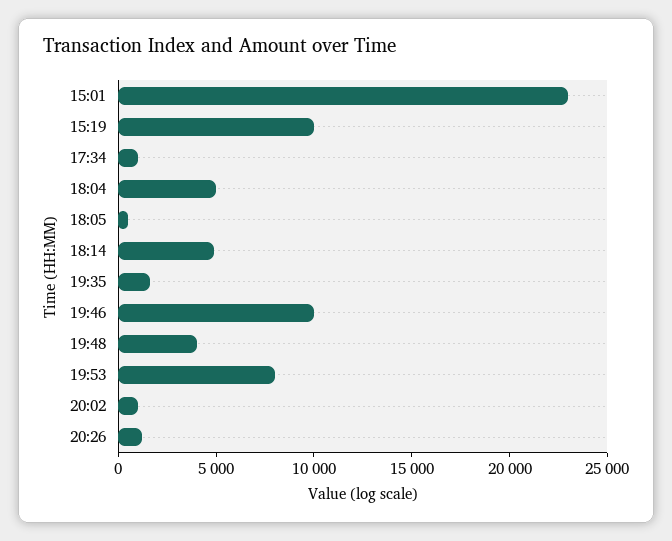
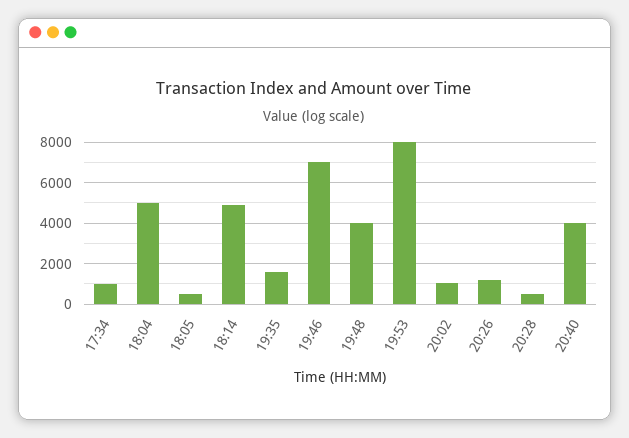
15:01: 23000 -> none
15:19: 10000 -> none
19:46: 10000 -> 7000
20:28: none -> 500
20:40: none -> 4000

